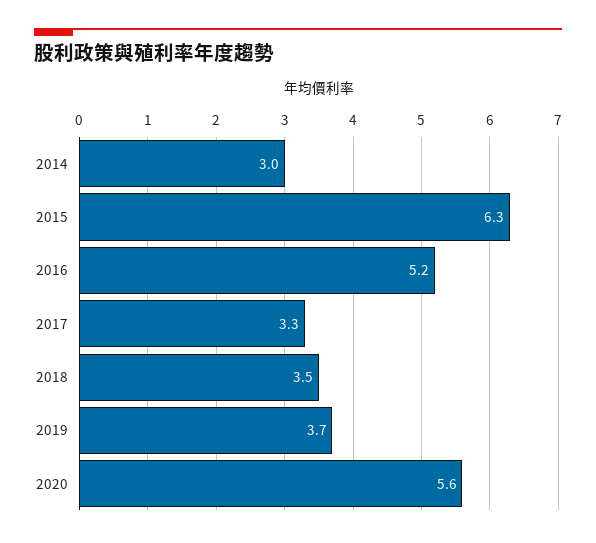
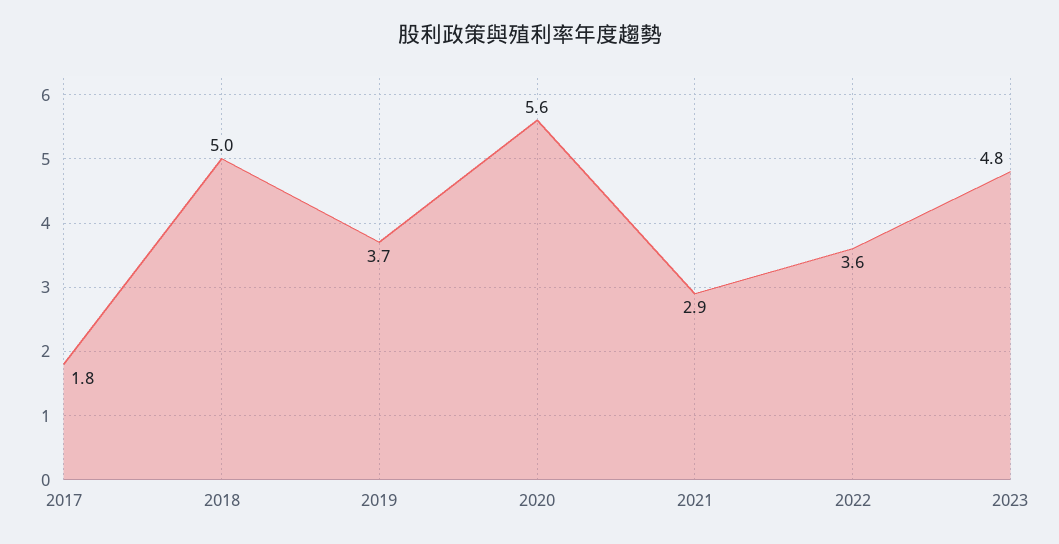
2014: 3 -> none
2015: 6.3 -> none
2016: 5.2 -> none
2017: 3.3 -> 1.8
2018: 3.5 -> 5
2021: none -> 2.9
2022: none -> 3.6
2023: none -> 4.8

